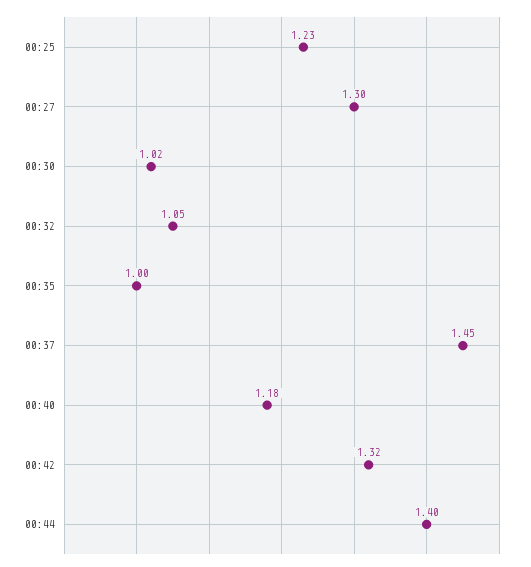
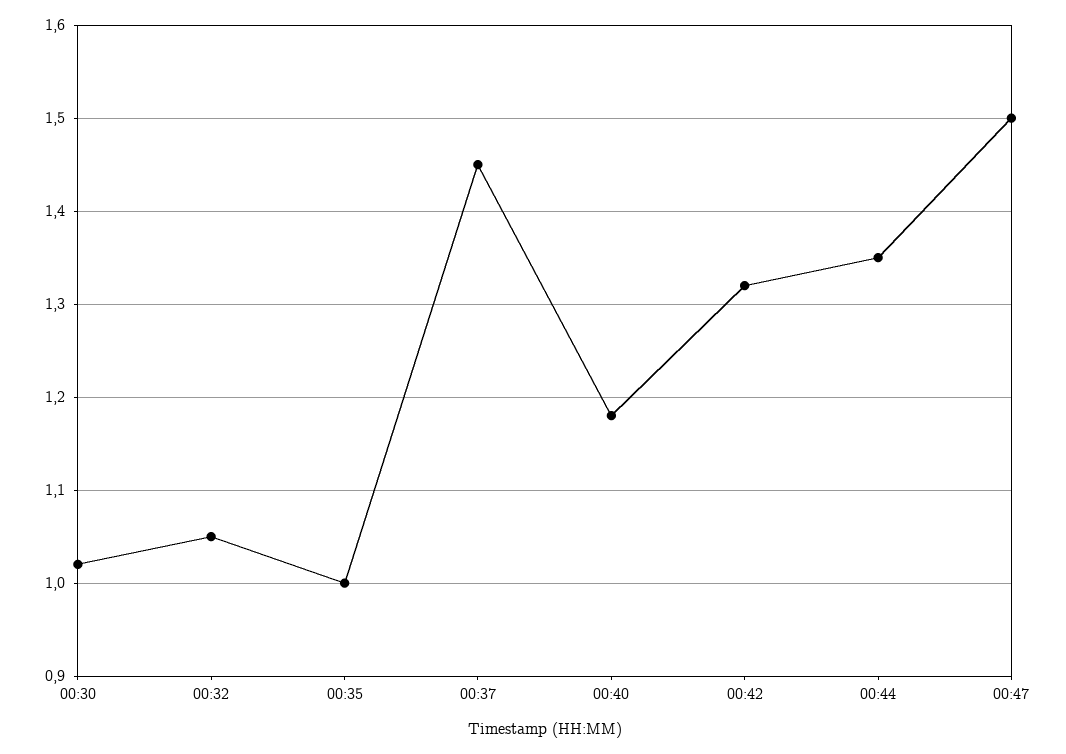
00:25: 1.23 -> none
00:27: 1.3 -> none
00:44: 1.4 -> 1.35
00:47: none -> 1.5

